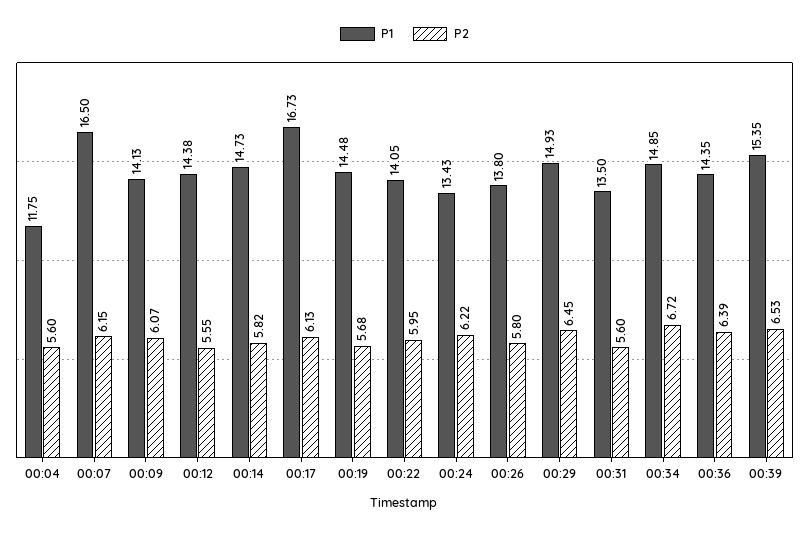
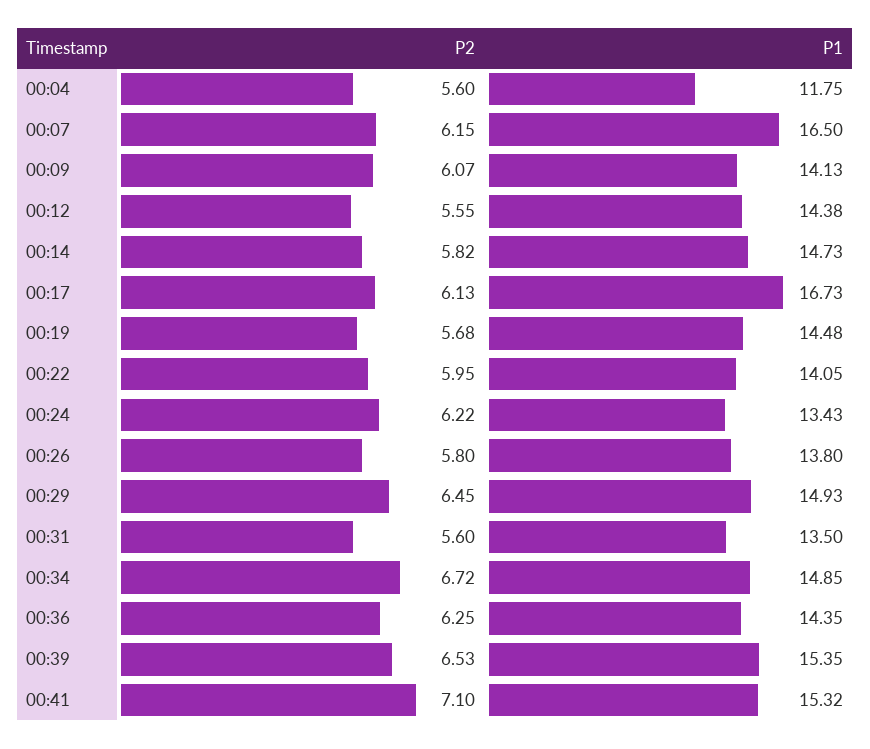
P2, 00:36: 6.39 -> 6.25
P2, 00:41: none -> 7.1
P1, 00:41: none -> 15.32

